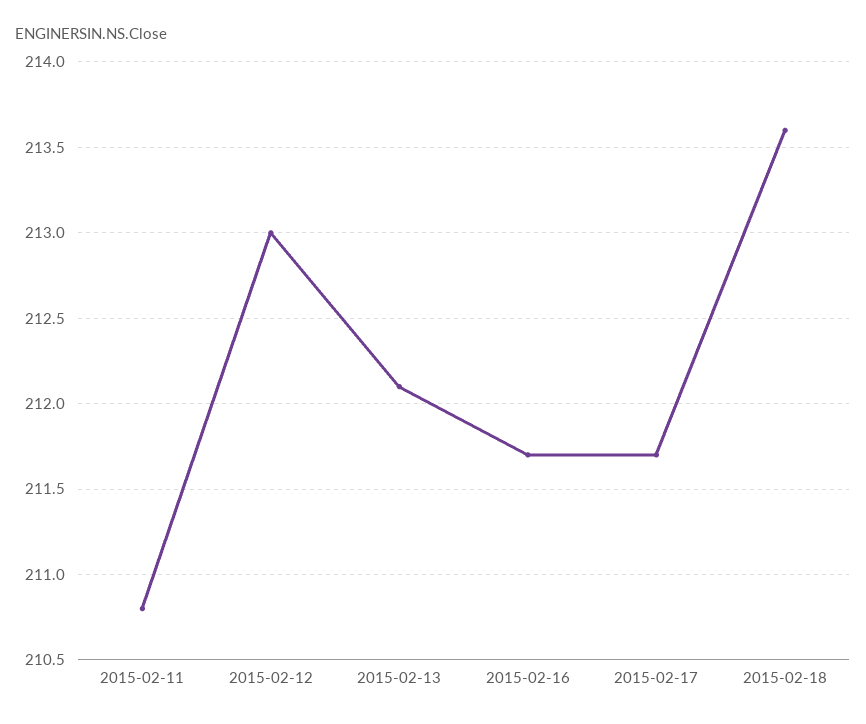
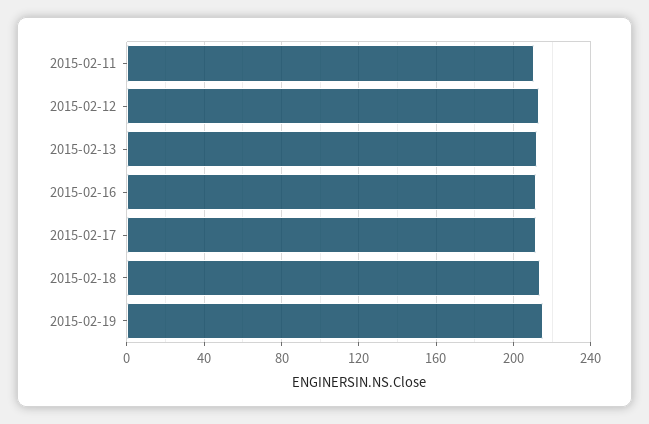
2015-02-19: none -> 215

